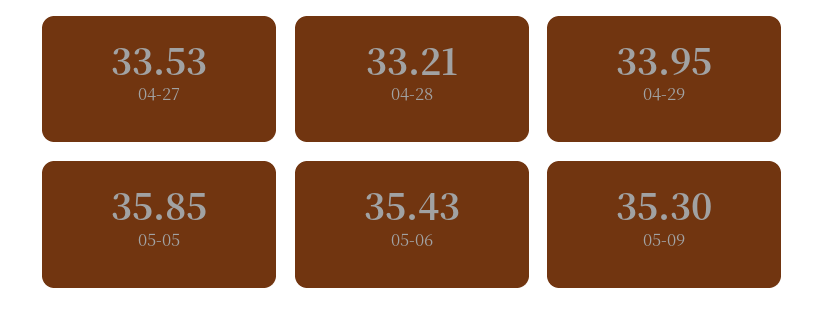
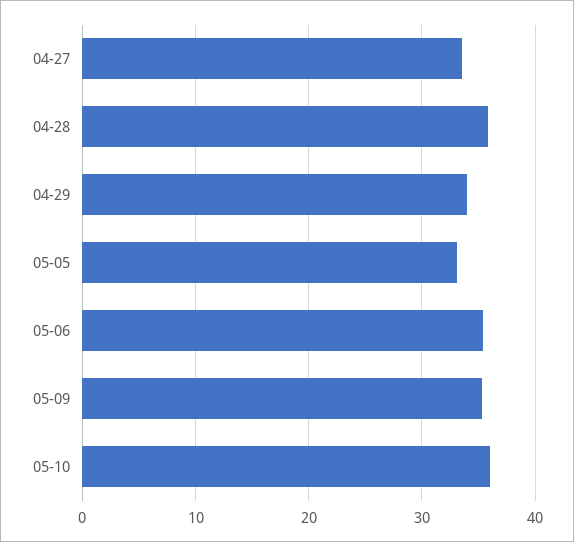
04-28: 33.21 -> 36
05-05: 35.85 -> 33
05-10: none -> 36

